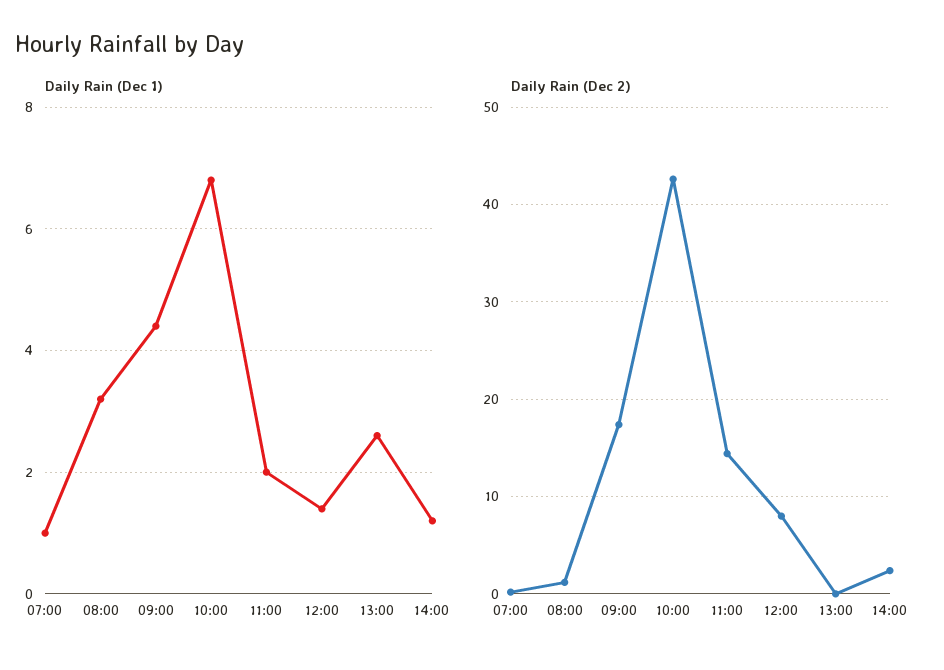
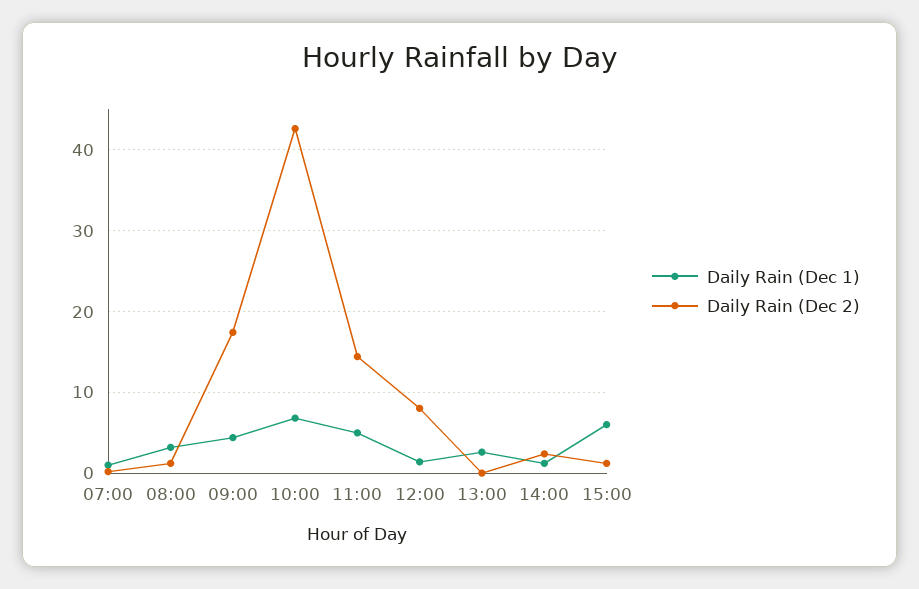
Daily Rain (Dec 1), 11:00: 2 -> 5
Daily Rain (Dec 1), 15:00: none -> 6
Daily Rain (Dec 2), 15:00: none -> 1

